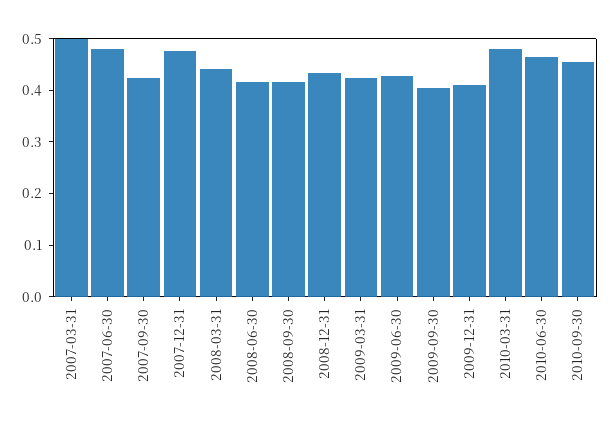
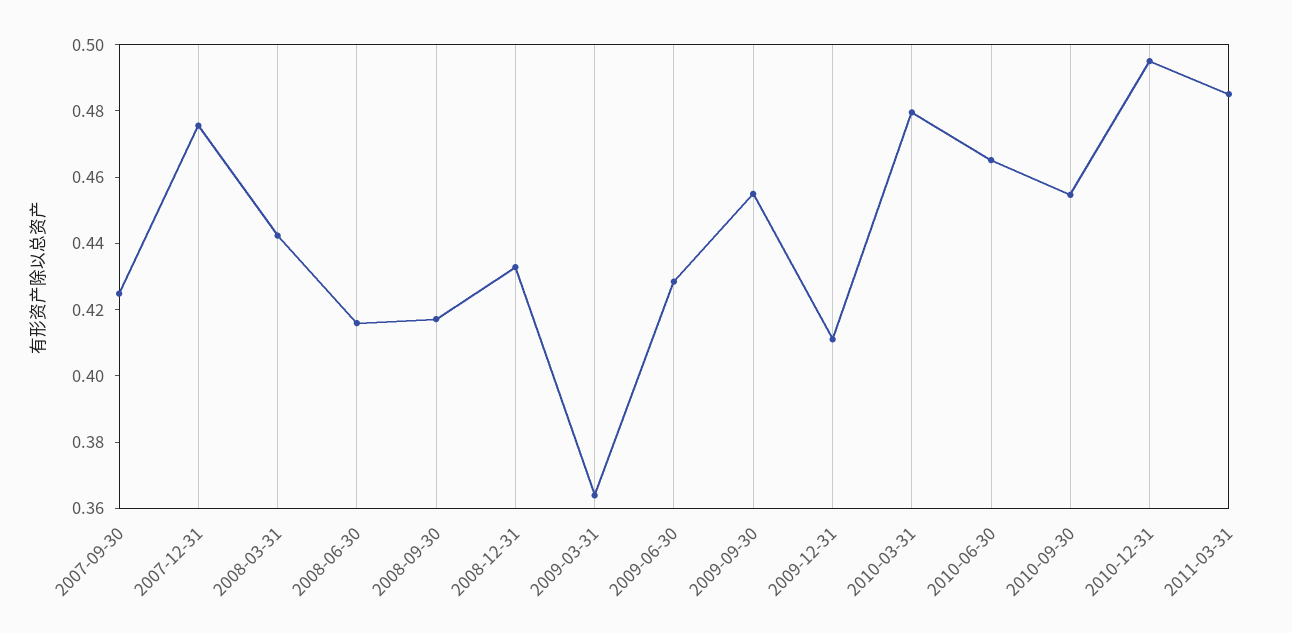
2007-03-31: 0.5 -> none
2007-06-30: 0.48 -> none
2009-03-31: 0.42 -> 0.365
2009-09-30: 0.4 -> 0.455
2010-12-31: none -> 0.495
2011-03-31: none -> 0.485

